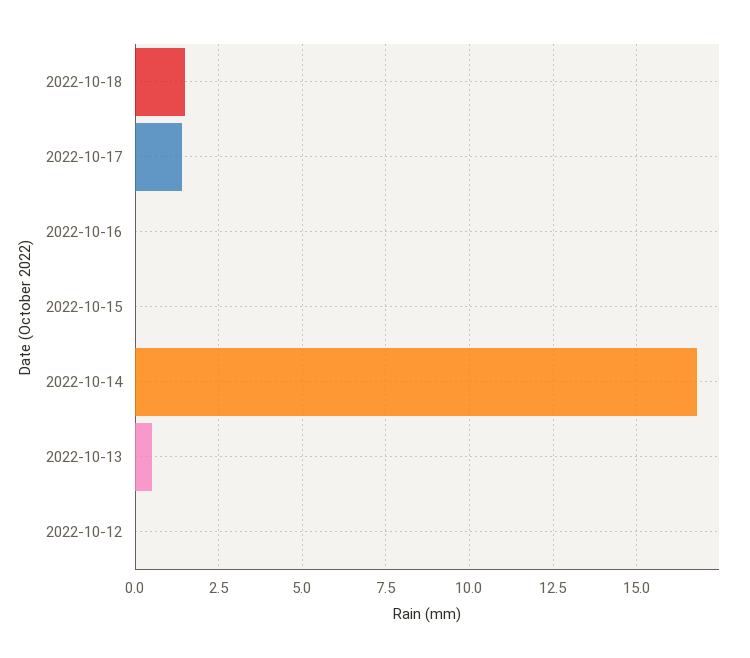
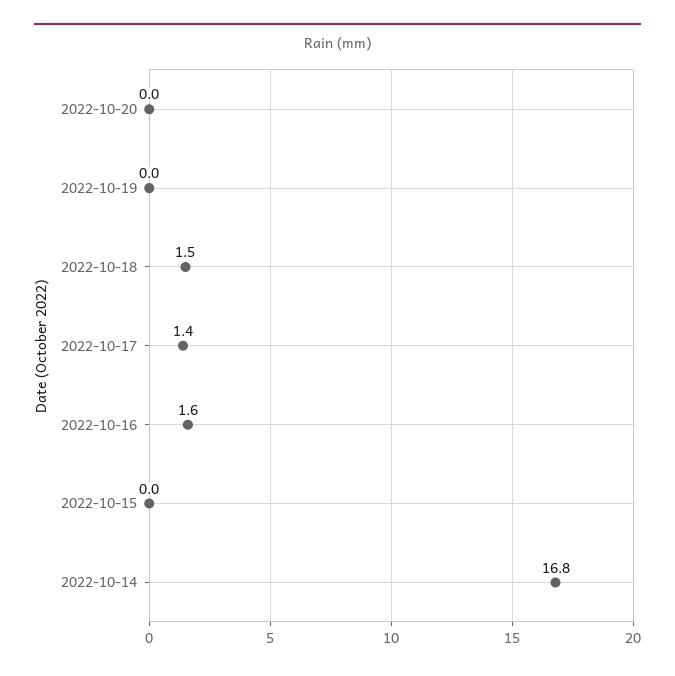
2022-10-16: 0 -> 1.6
2022-10-13: 0.5 -> none
2022-10-12: 0 -> none
2022-10-20: none -> 0
2022-10-19: none -> 0

